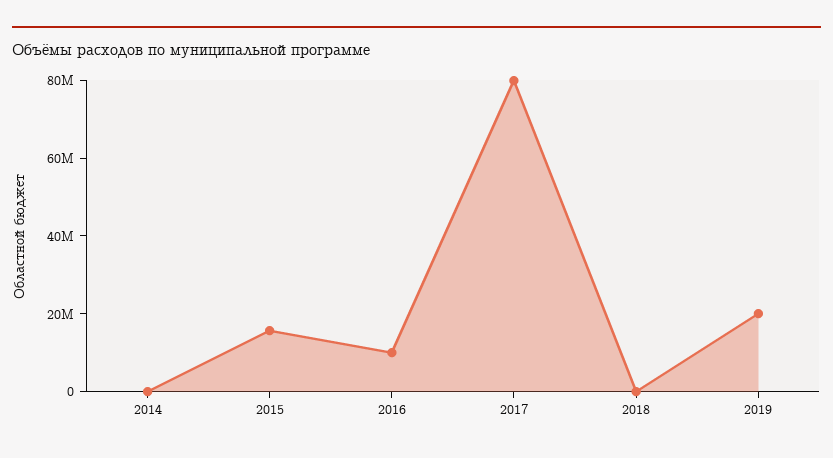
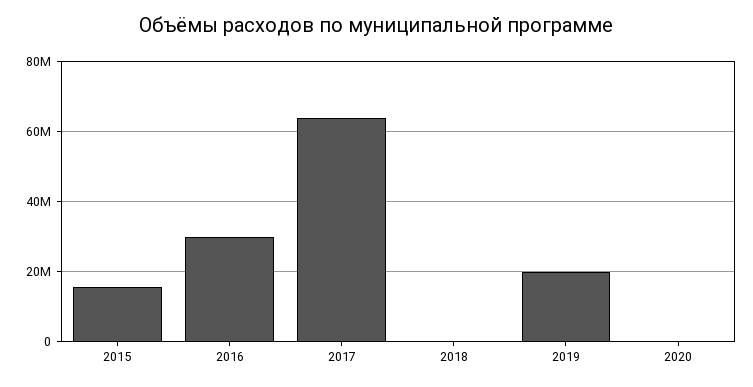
2014: 0 -> none
2016: 10000000 -> 30000000
2017: 80000000 -> 64000000
2020: none -> 0

